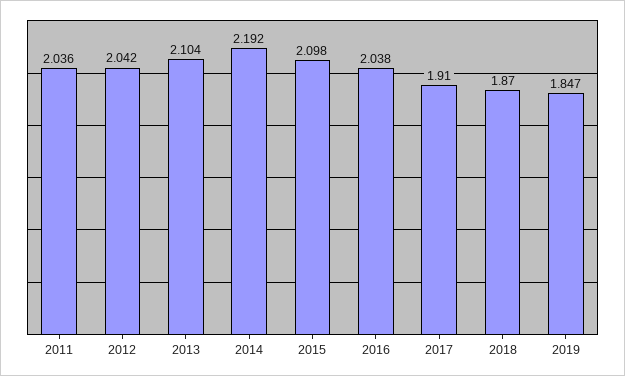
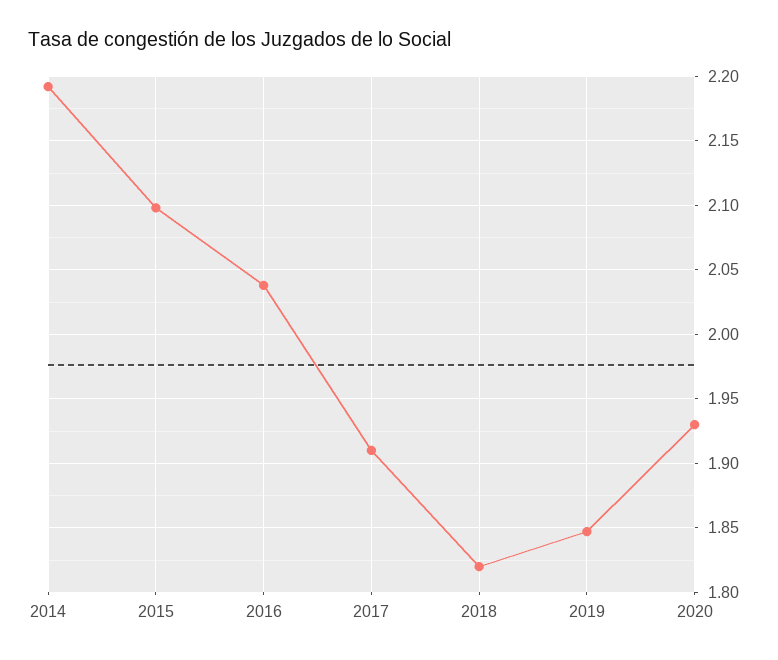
2011: 2.036 -> none
2012: 2.042 -> none
2013: 2.104 -> none
2018: 1.87 -> 1.82
2020: none -> 1.93

